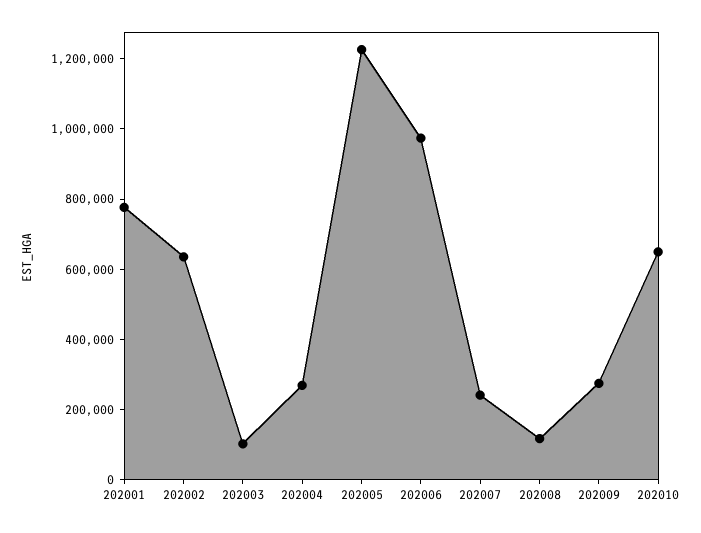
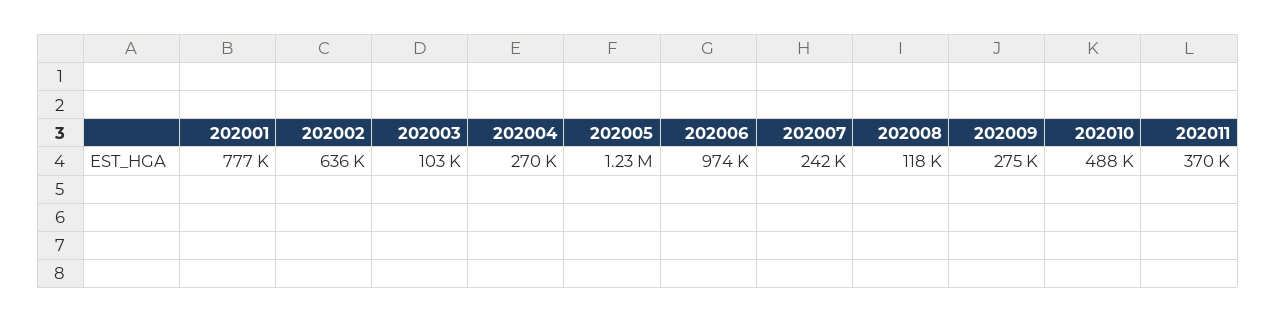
202010: 650000 -> 488000
202011: none -> 370000

